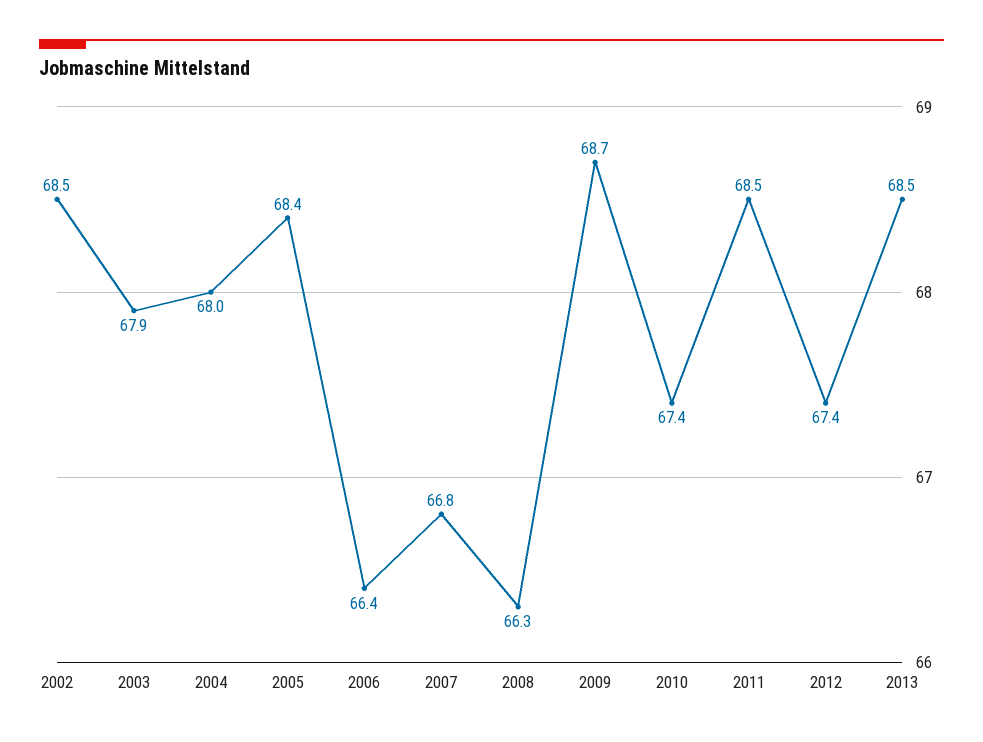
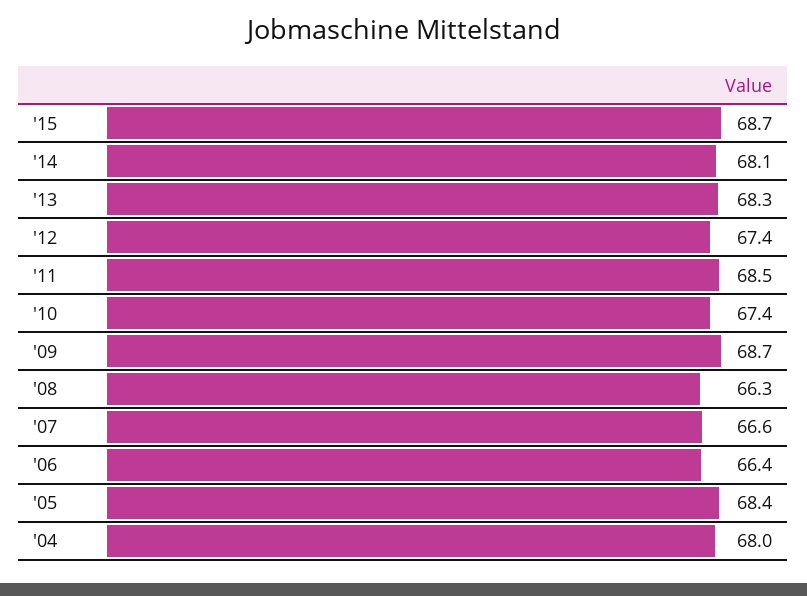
2002: 68.5 -> none
2003: 67.9 -> none
2007: 66.8 -> 66.6
2013: 68.5 -> 68.3
'15: none -> 68.7
'14: none -> 68.1

